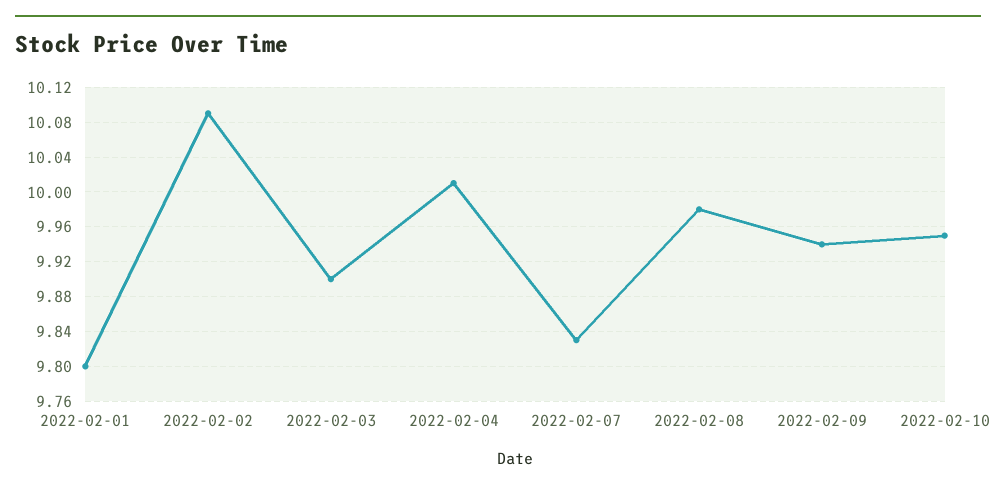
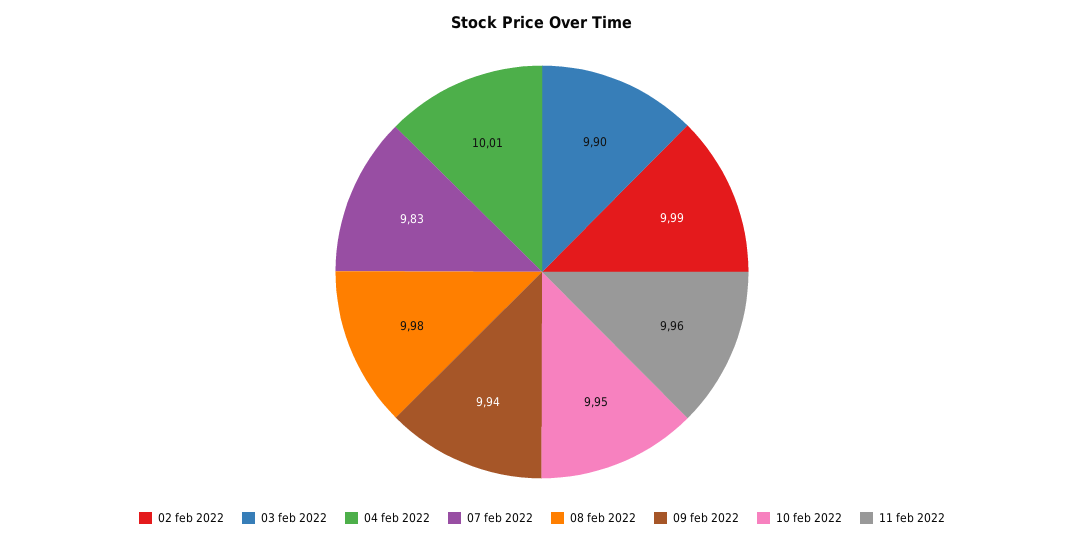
2022-02-01: 9.8 -> none
2022-02-02: 10.09 -> 9.99
11 feb 2022: none -> 9.96

